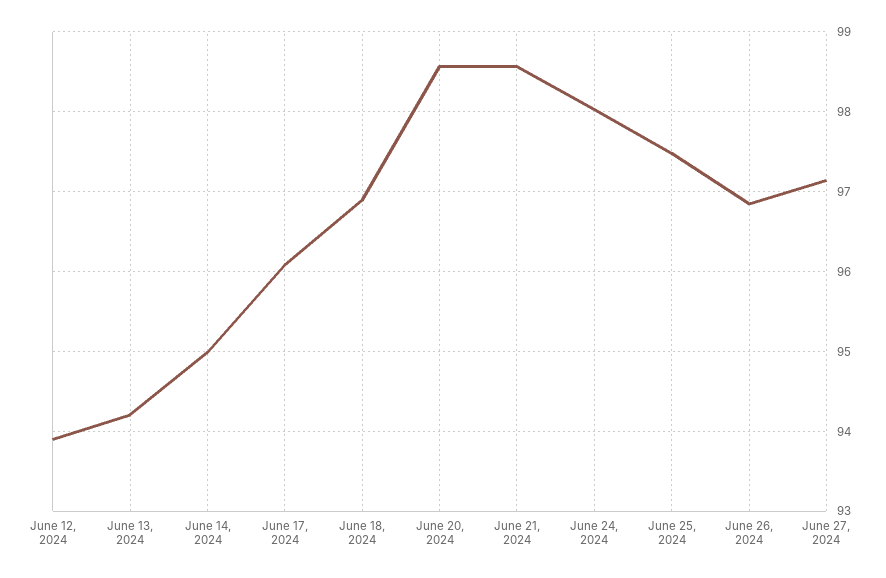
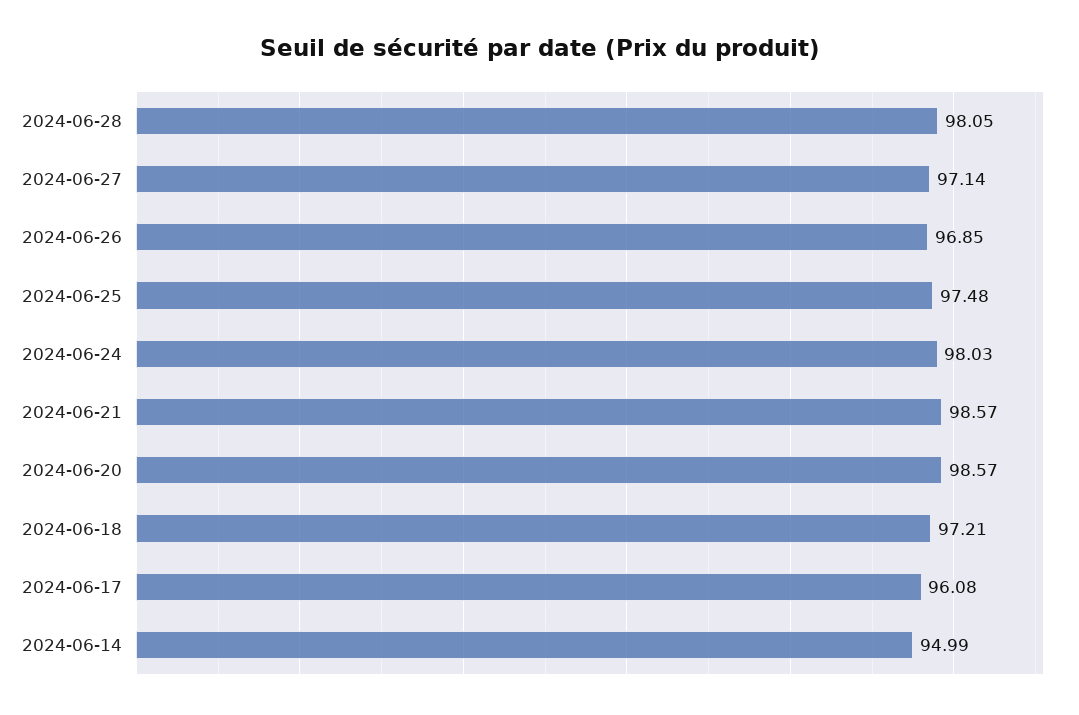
June 12, 2024: 93.9 -> none
June 13, 2024: 94.2 -> none
June 18, 2024: 96.9 -> 97.21
2024-06-28: none -> 98.05

